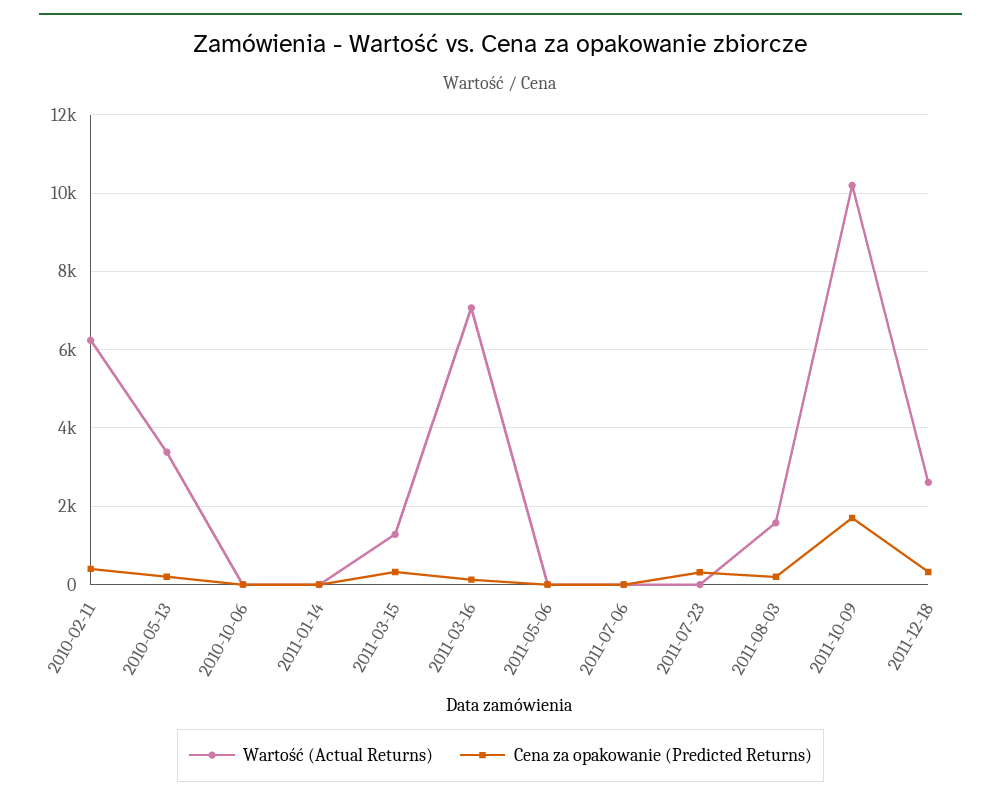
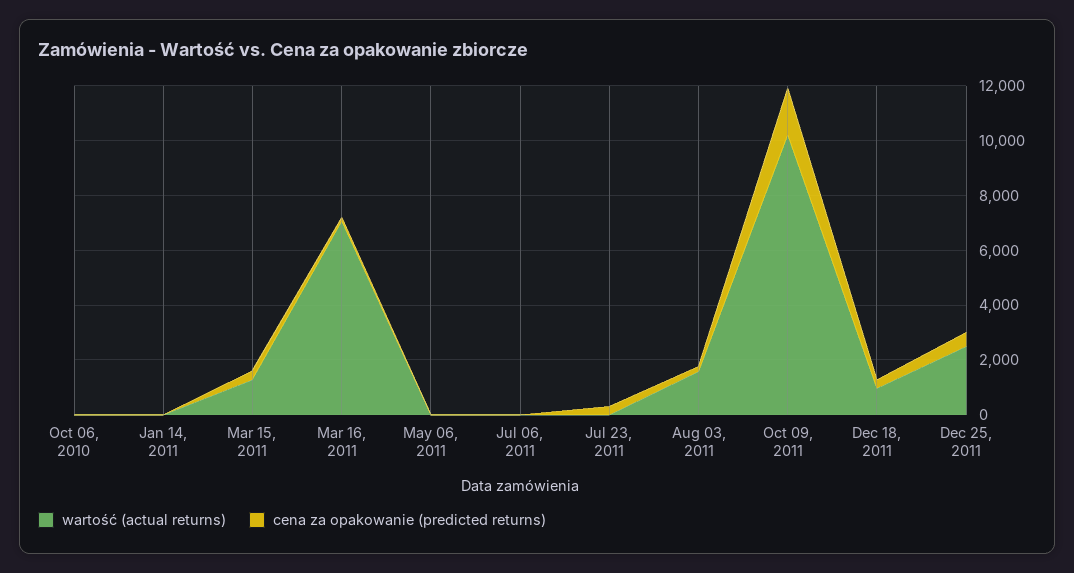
Wartość (Actual Returns), 2010-02-11: 6200 -> none
Cena za opakowanie (Predicted Returns), 2010-02-11: 400 -> none
Wartość (Actual Returns), 2010-05-13: 3400 -> none
Cena za opakowanie (Predicted Returns), 2010-05-13: 200 -> none
Wartość (Actual Returns), 2011-12-18: 2600 -> 1000
Wartość (Actual Returns), Dec 25, 2011: none -> 2500
Cena za opakowanie (Predicted Returns), Dec 25, 2011: none -> 500

